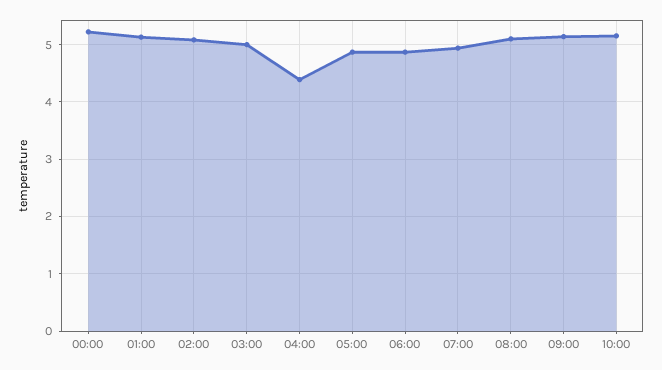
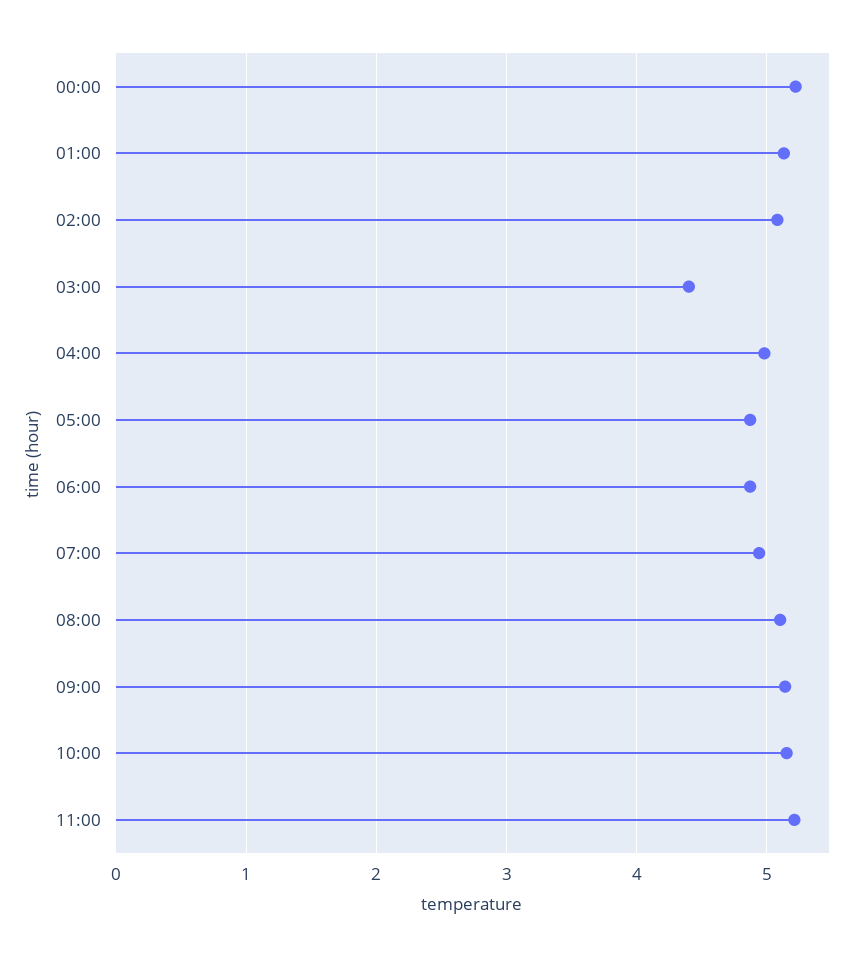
03:00: 5 -> 4.4
04:00: 4.4 -> 5
11:00: none -> 5.2

